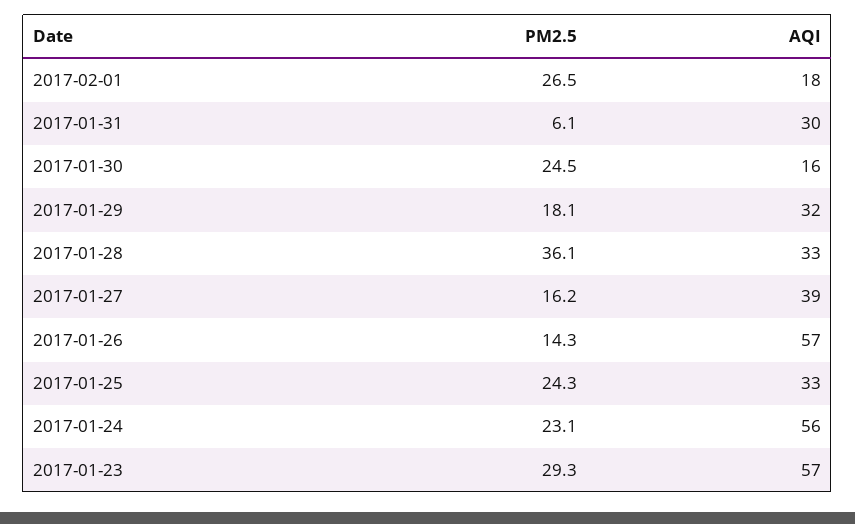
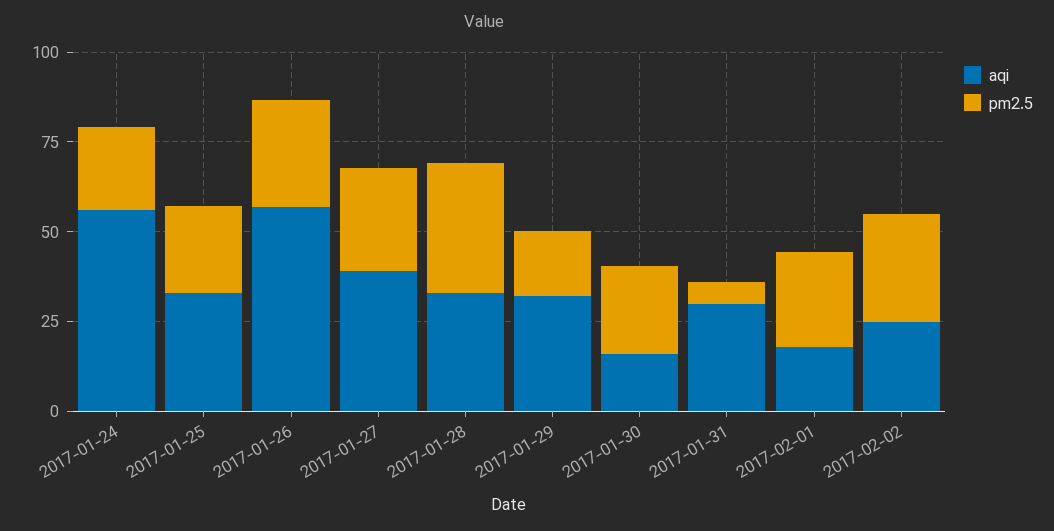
PM2.5, 2017-01-27: 16.2 -> 30
PM2.5, 2017-01-26: 14.3 -> 30
PM2.5, 2017-01-23: 29.3 -> none
AQI, 2017-01-23: 57 -> none
AQI, 2017-02-02: none -> 25
PM2.5, 2017-02-02: none -> 30

